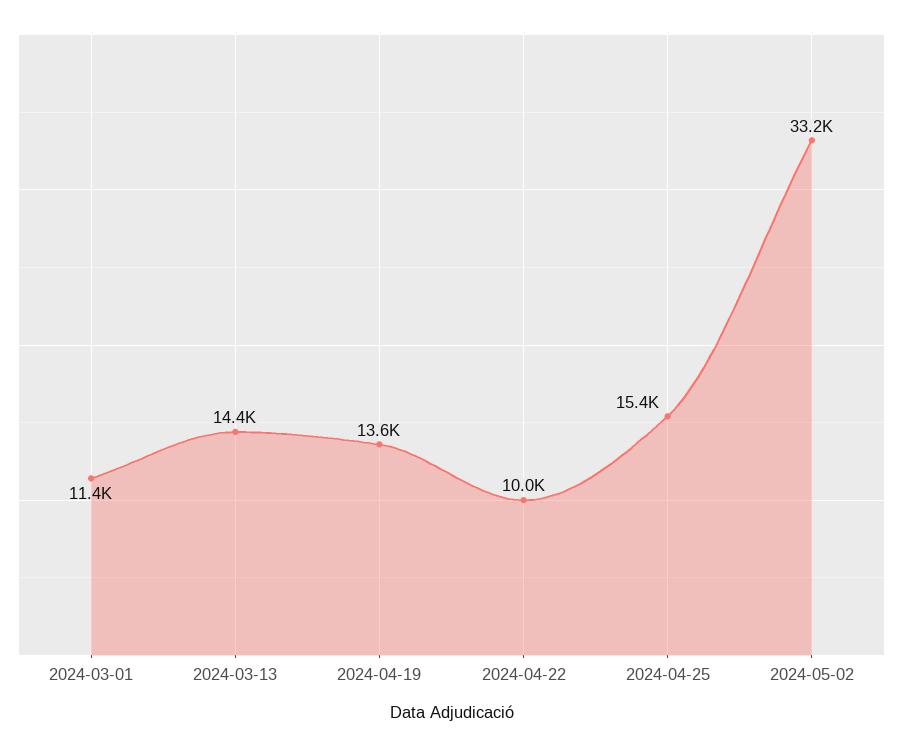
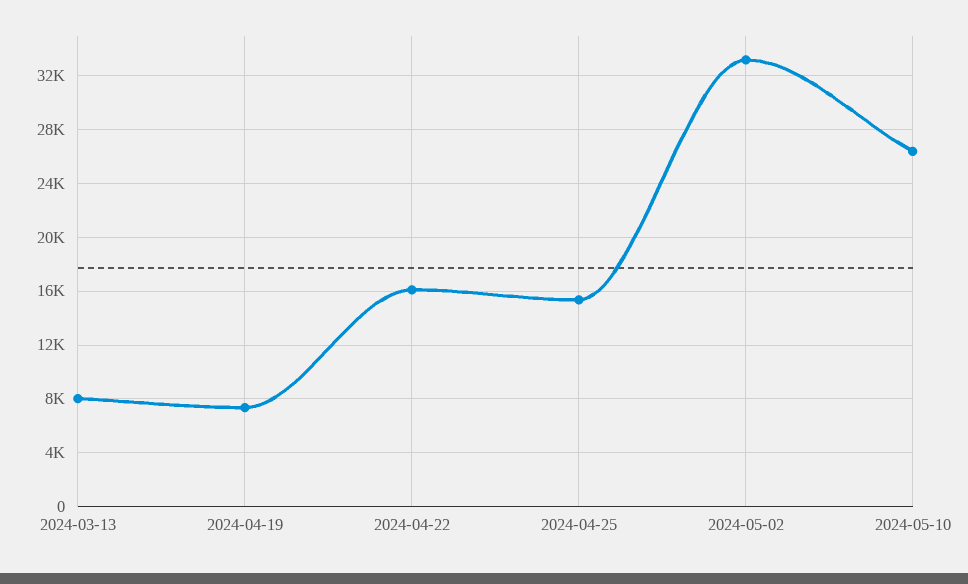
2024-03-01: 11400 -> none
2024-03-13: 14400 -> 8000
2024-04-19: 13600 -> 7500
2024-04-22: 10000 -> 16000
2024-05-10: none -> 26500

